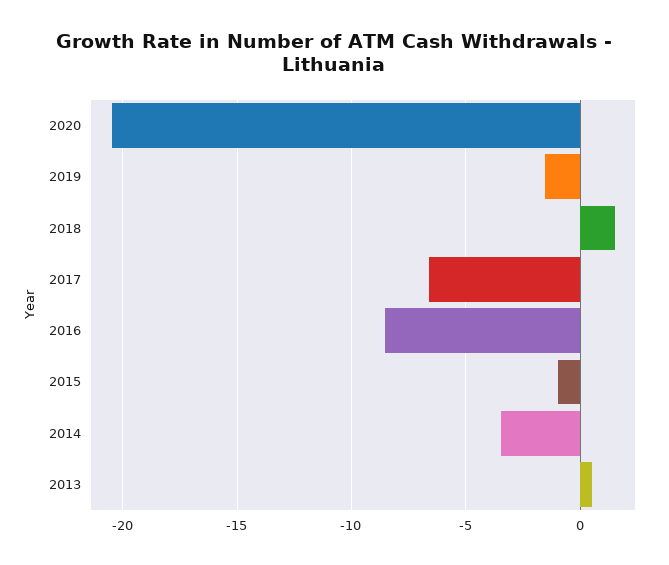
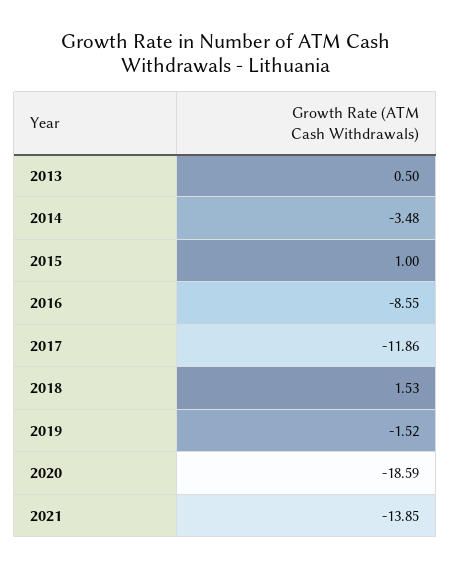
2020: -20.5 -> -18.59
2017: -6.5 -> -11.86
2015: -1 -> 1
2021: none -> -13.85

